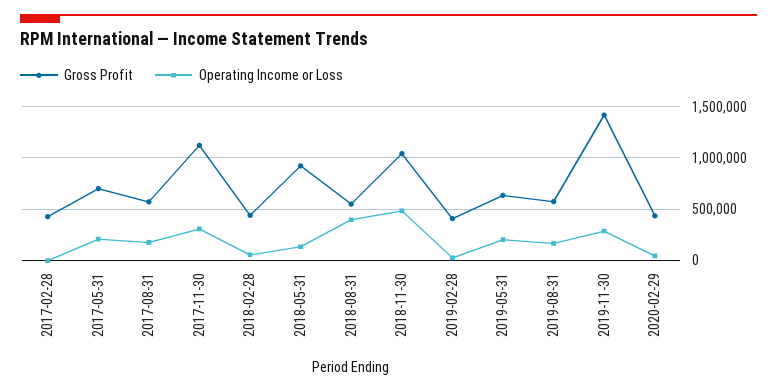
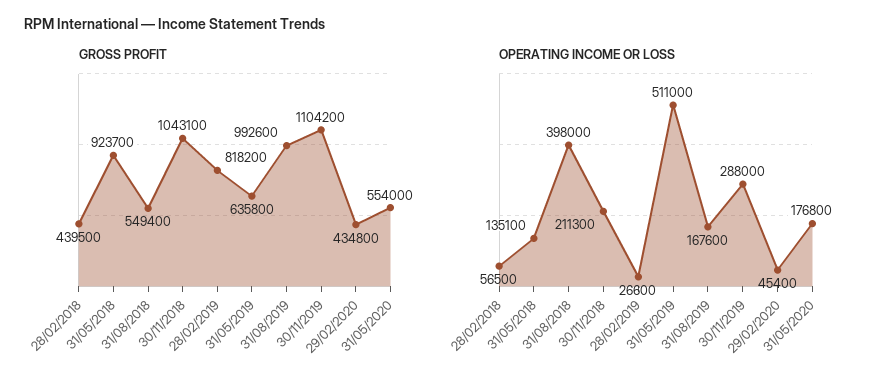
Gross Profit, 2017-02-28: 400000 -> none
Operating Income or Loss, 2017-02-28: 0 -> none
Gross Profit, 2017-05-31: 700000 -> none
Operating Income or Loss, 2017-05-31: 200000 -> none
Gross Profit, 2017-08-31: 600000 -> none
Operating Income or Loss, 2017-08-31: 200000 -> none
Gross Profit, 2017-11-30: 1100000 -> none
Operating Income or Loss, 2017-11-30: 300000 -> none
Operating Income or Loss, 2018-11-30: 500000 -> 211300
Gross Profit, 2019-02-28: 400000 -> 818200
Operating Income or Loss, 2019-05-31: 200000 -> 511000
Gross Profit, 2019-08-31: 600000 -> 992600
Gross Profit, 2019-11-30: 1400000 -> 1104200
Gross Profit, 31/05/2020: none -> 554000
Operating Income or Loss, 31/05/2020: none -> 176800

